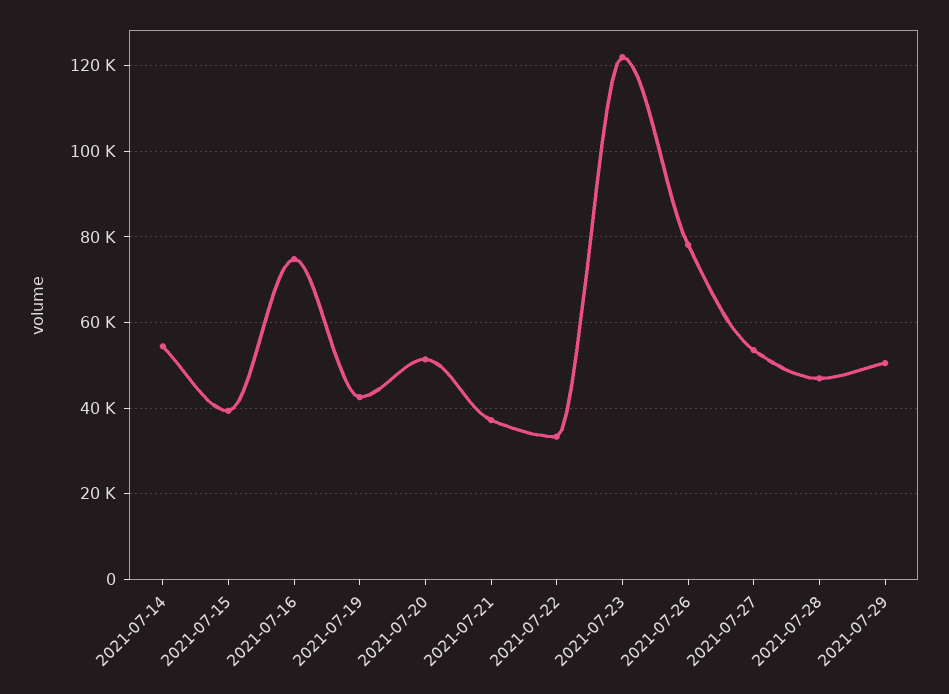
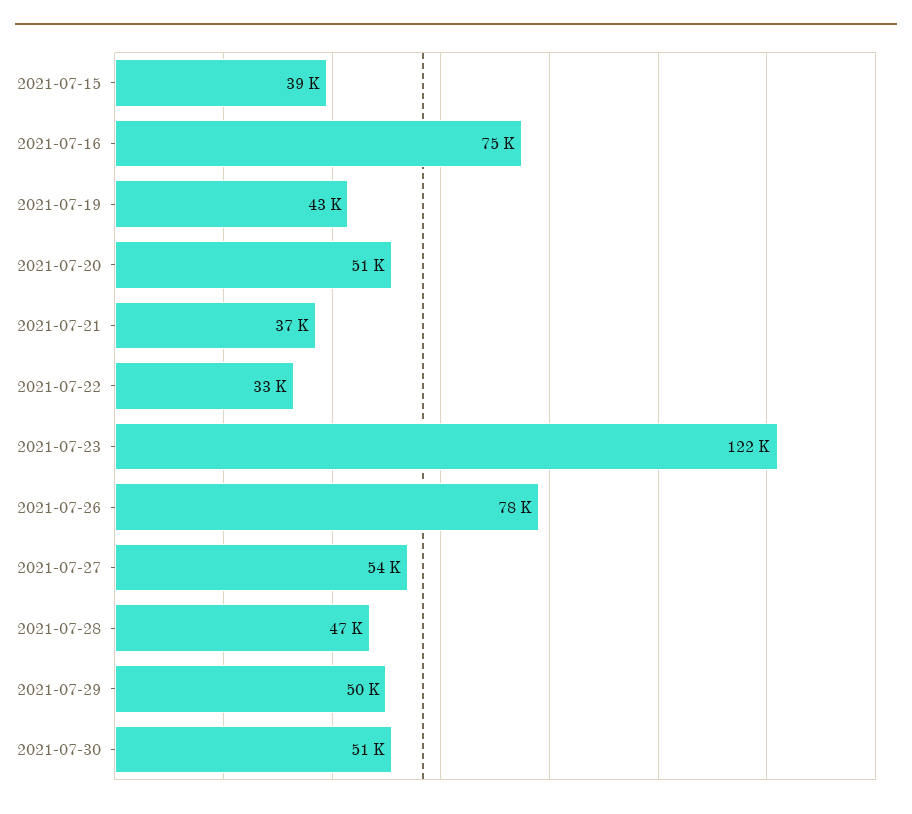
2021-07-14: 54000 -> none
2021-07-30: none -> 51000

